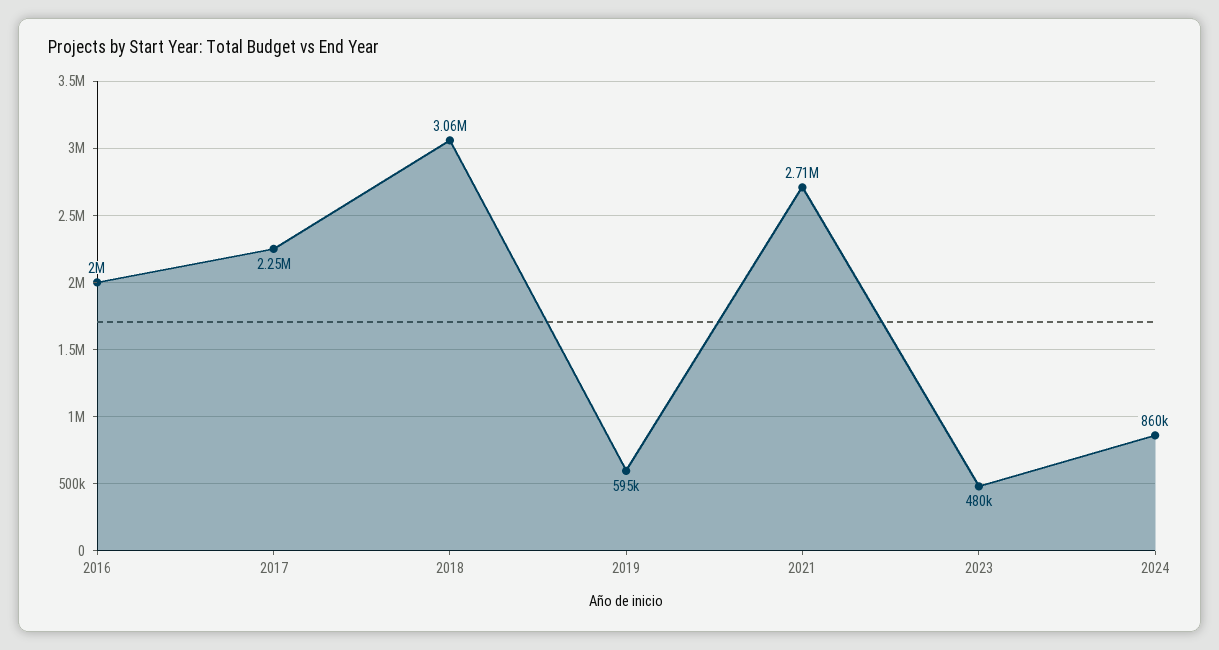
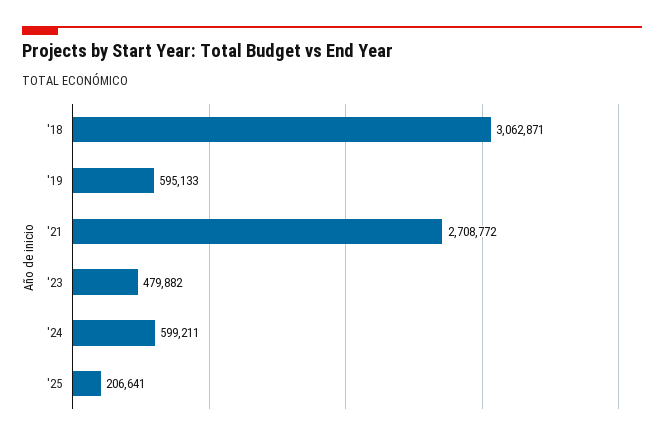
2016: 2000000 -> none
2017: 2250000 -> none
2024: 860000 -> 599211
'25: none -> 206641

